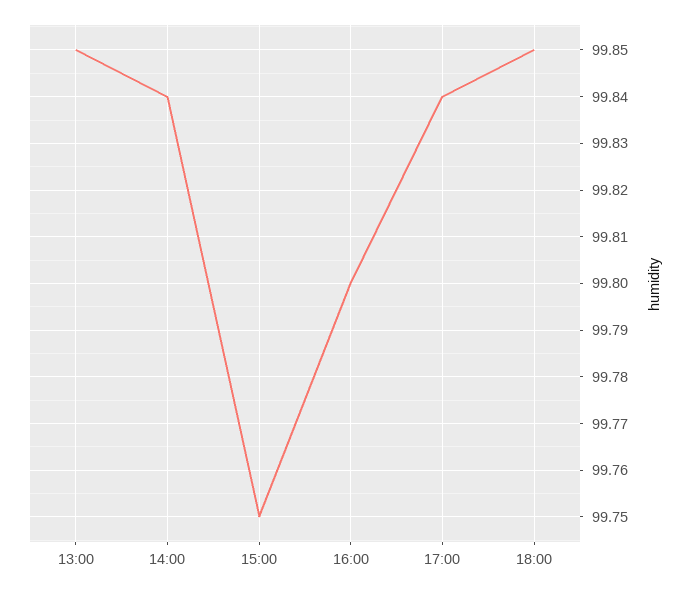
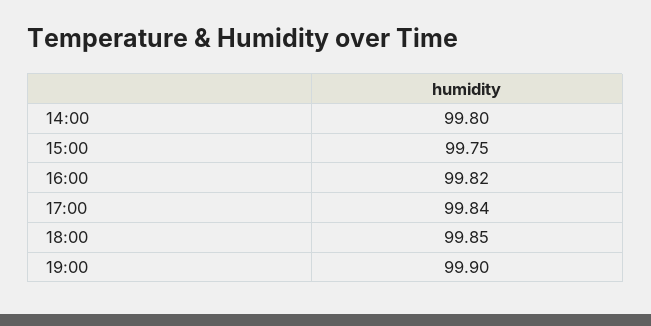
13:00: 99.85 -> none
14:00: 99.84 -> 99.8
16:00: 99.8 -> 99.82
19:00: none -> 99.9

